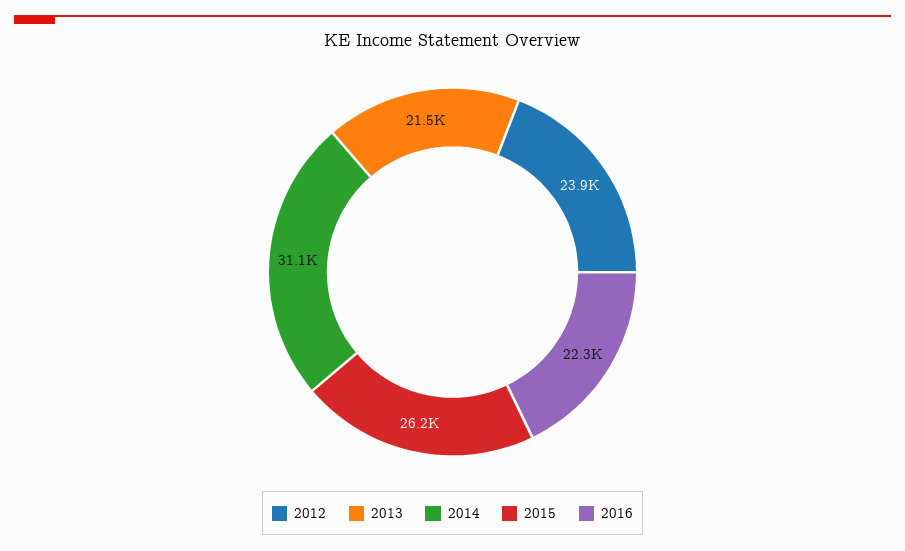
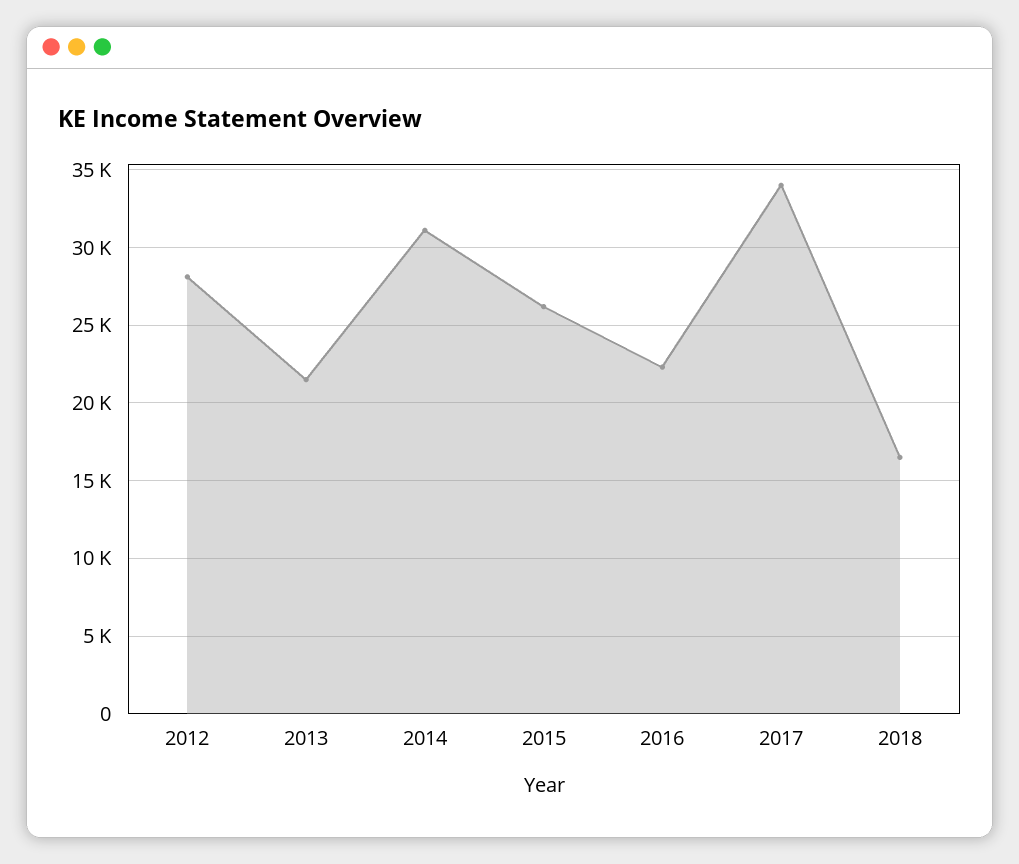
2012: 23900 -> 28000
2017: none -> 34000
2018: none -> 16500

